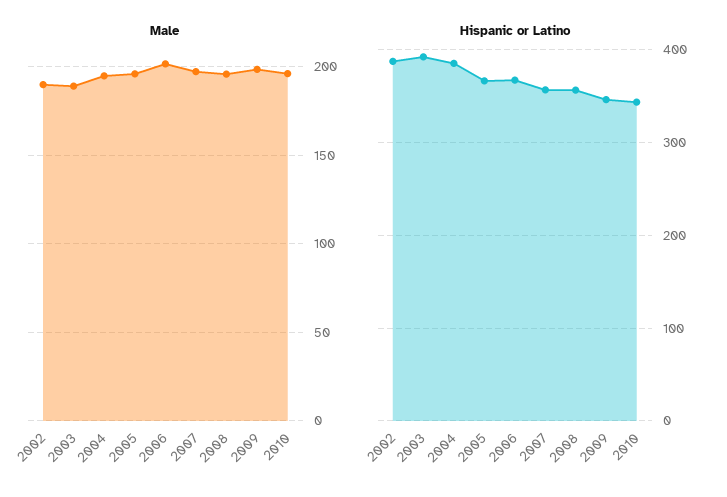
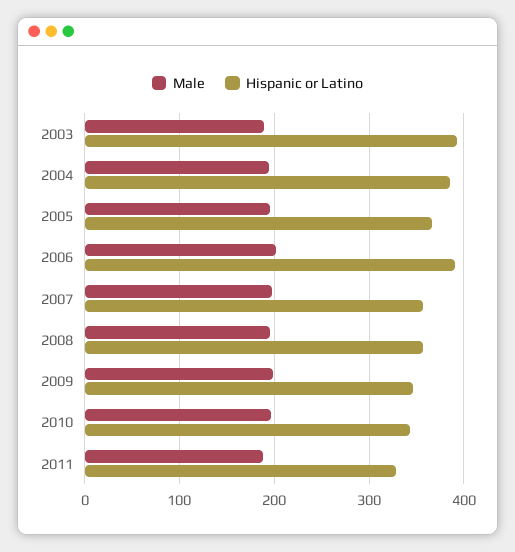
Male, 2002: 190 -> none
Hispanic or Latino, 2002: 390 -> none
Hispanic or Latino, 2006: 370 -> 390
Male, 2011: none -> 190
Hispanic or Latino, 2011: none -> 330

